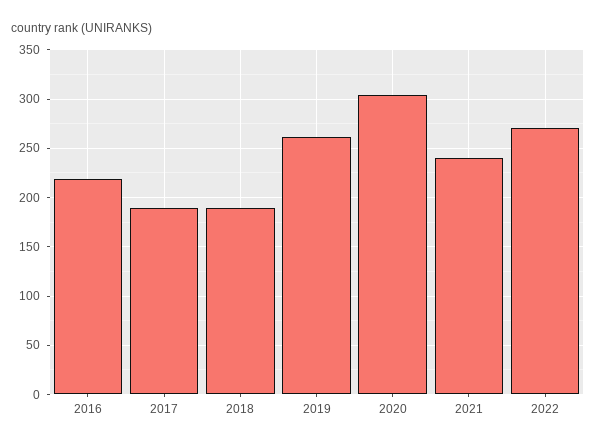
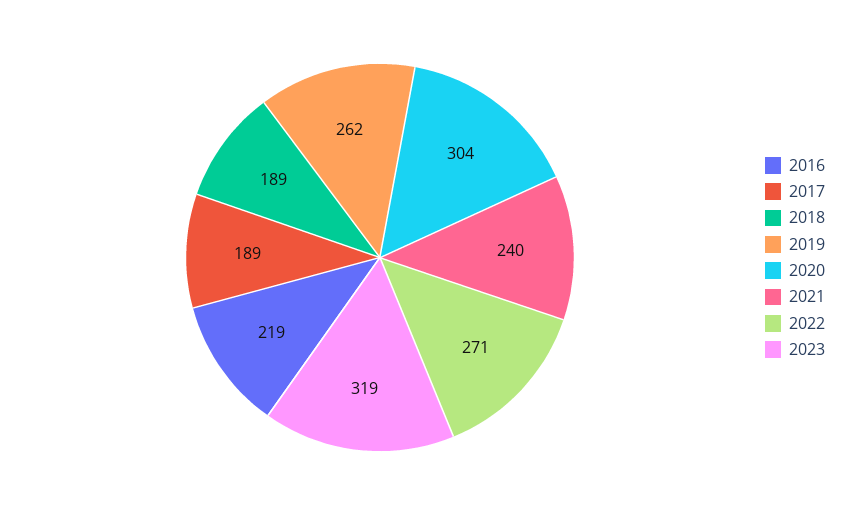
2023: none -> 319

